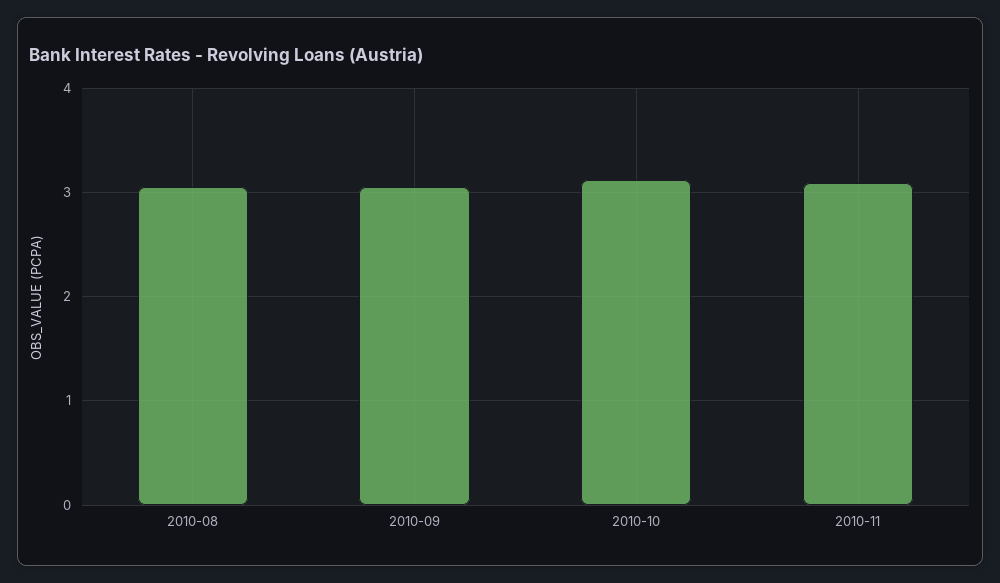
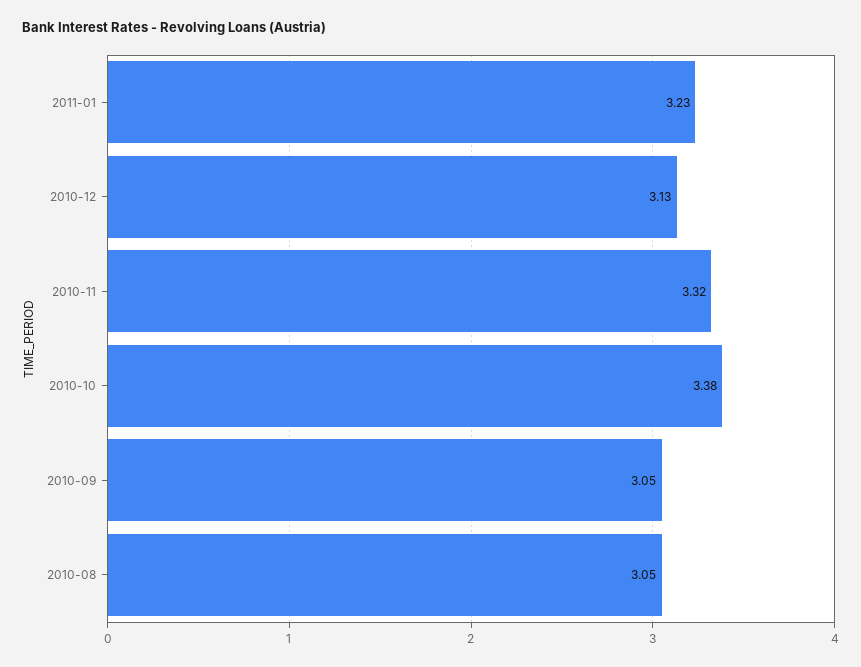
2010-10: 3.1 -> 3.38
2010-11: 3.1 -> 3.32
2011-01: none -> 3.23
2010-12: none -> 3.13

